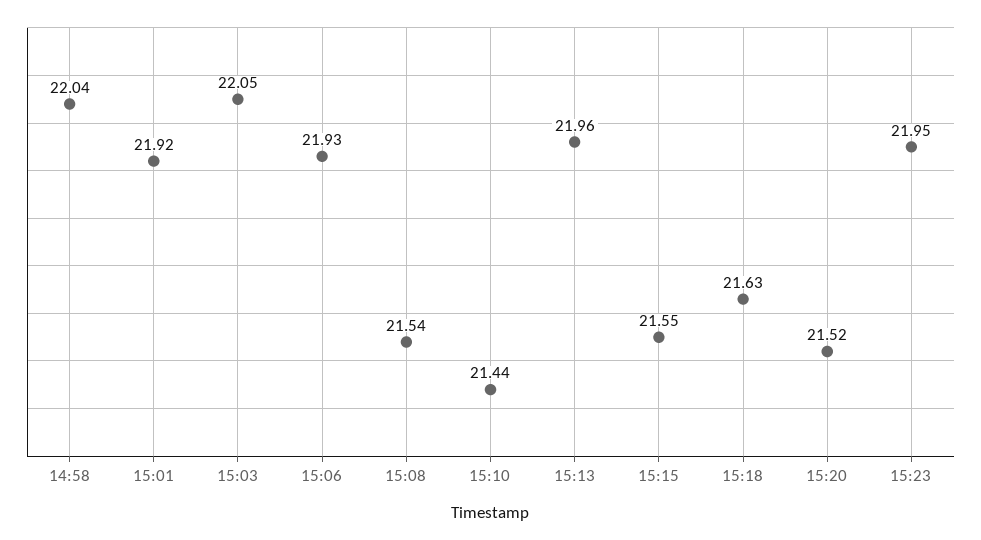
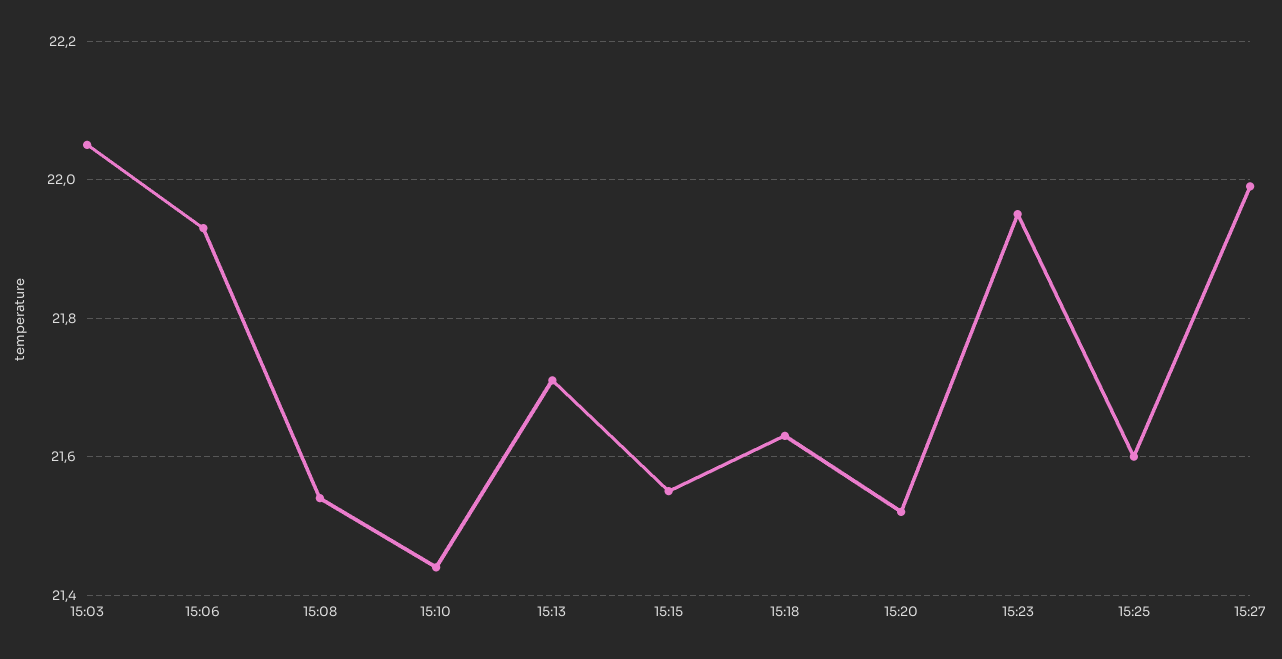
14:58: 22.04 -> none
15:01: 21.92 -> none
15:13: 21.96 -> 21.7
15:25: none -> 21.6
15:27: none -> 22

